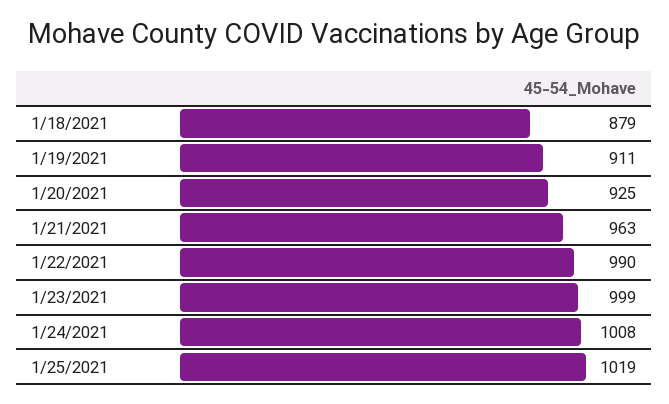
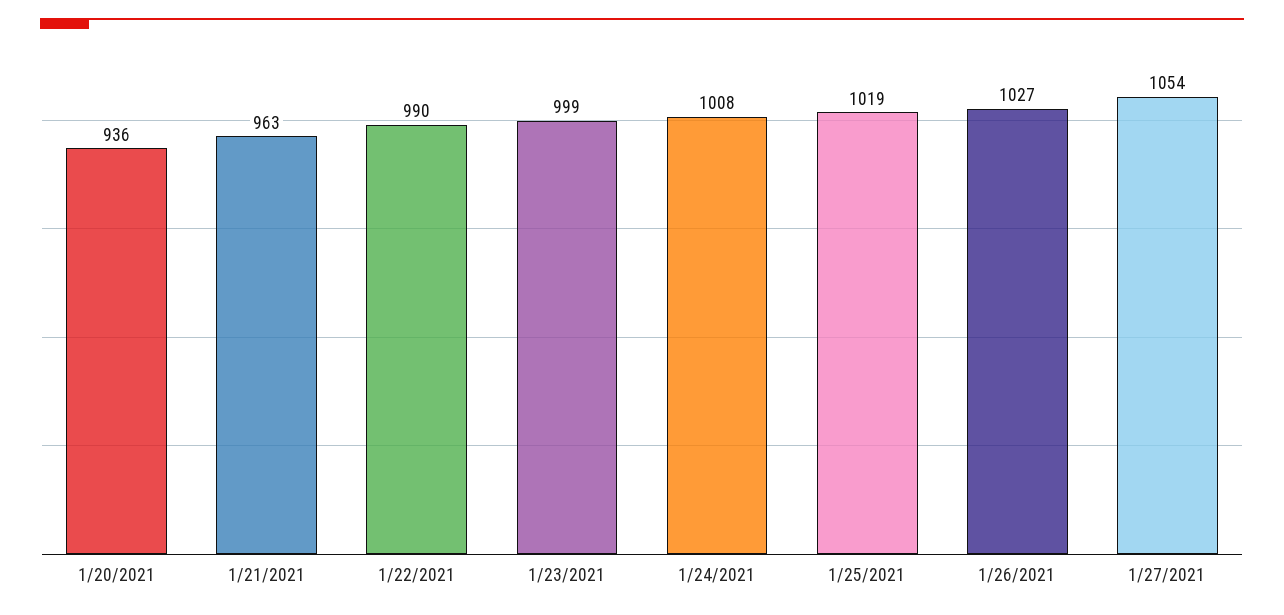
1/18/2021: 879 -> none
1/19/2021: 911 -> none
1/20/2021: 925 -> 936
1/26/2021: none -> 1027
1/27/2021: none -> 1054

